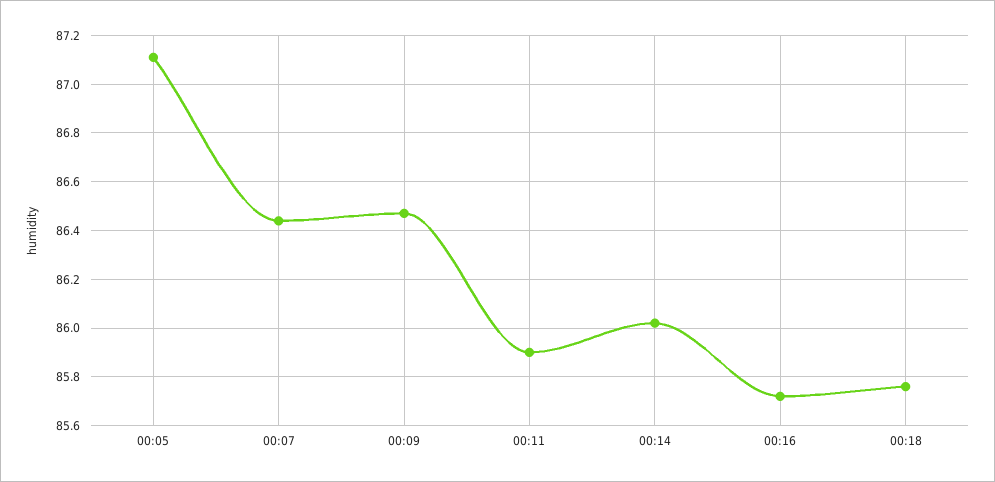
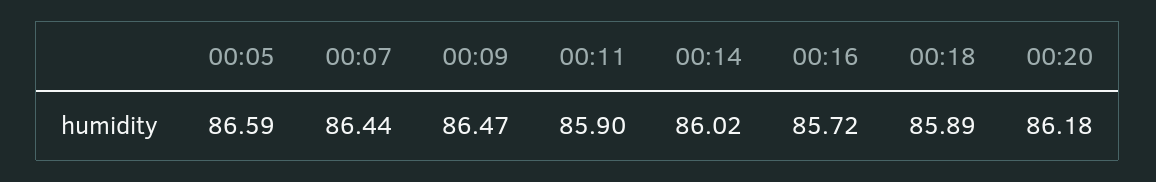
00:05: 87.1 -> 86.59
00:18: 85.75 -> 85.89
00:20: none -> 86.18

